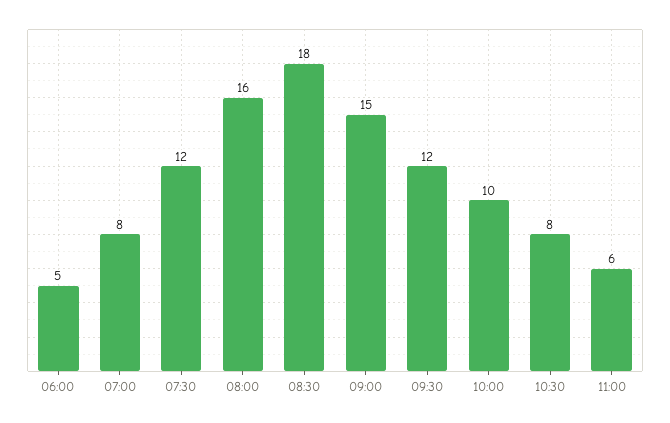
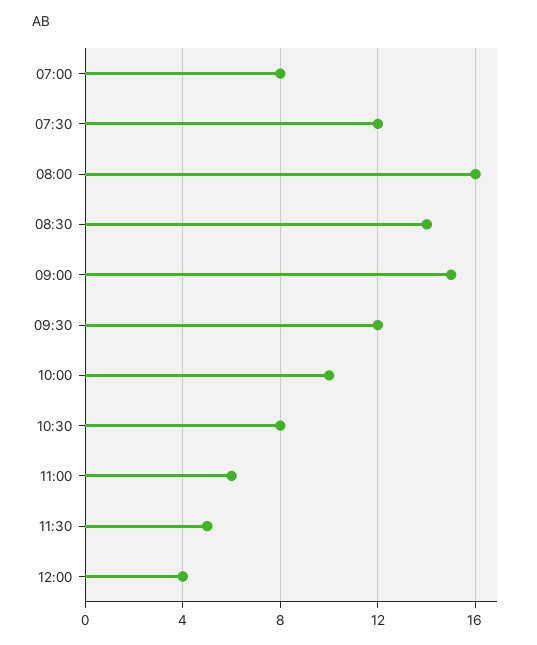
06:00: 5 -> none
08:30: 18 -> 14
11:30: none -> 5
12:00: none -> 4

